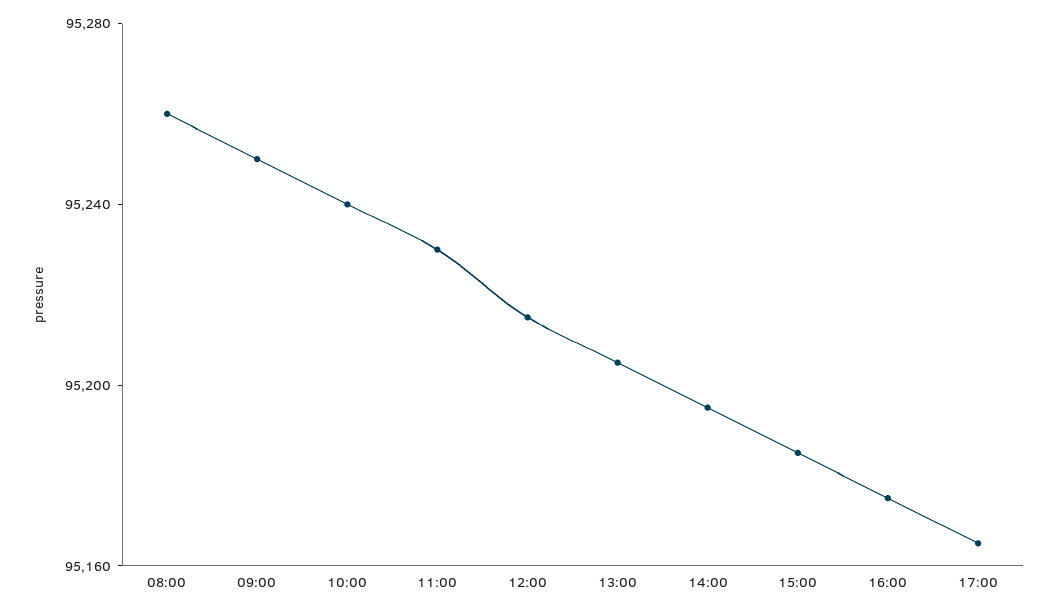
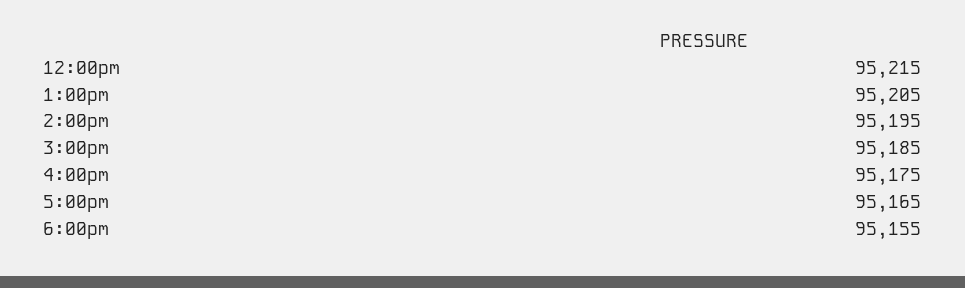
08:00: 95260 -> none
09:00: 95250 -> none
10:00: 95240 -> none
11:00: 95230 -> none
6:00pm: none -> 95155

